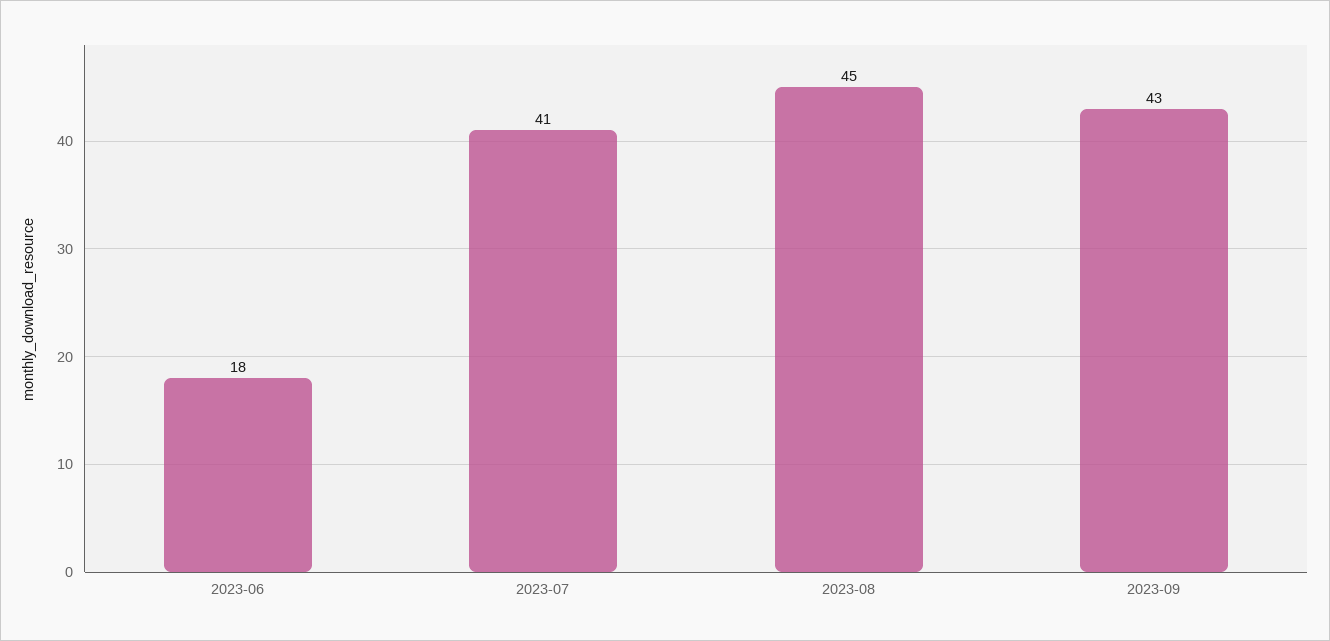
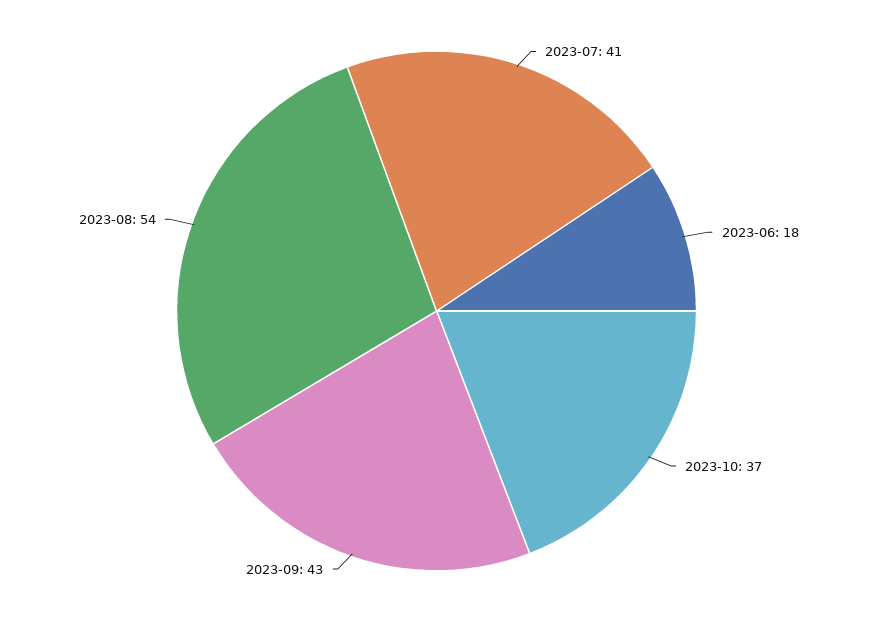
2023-08: 45 -> 54
2023-10: none -> 37

